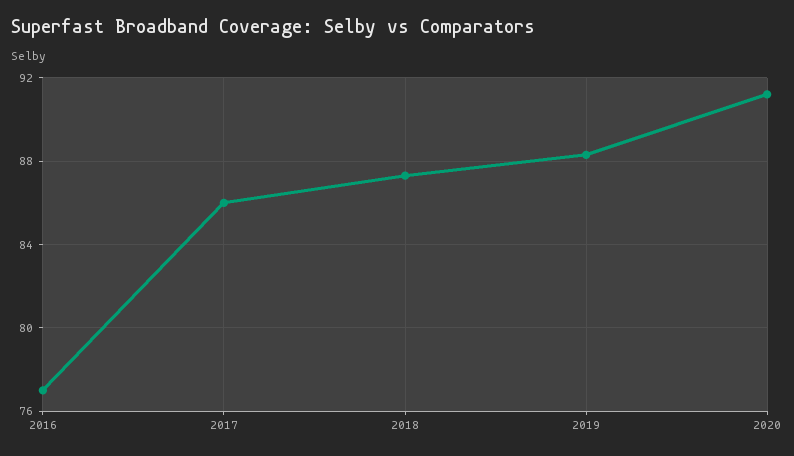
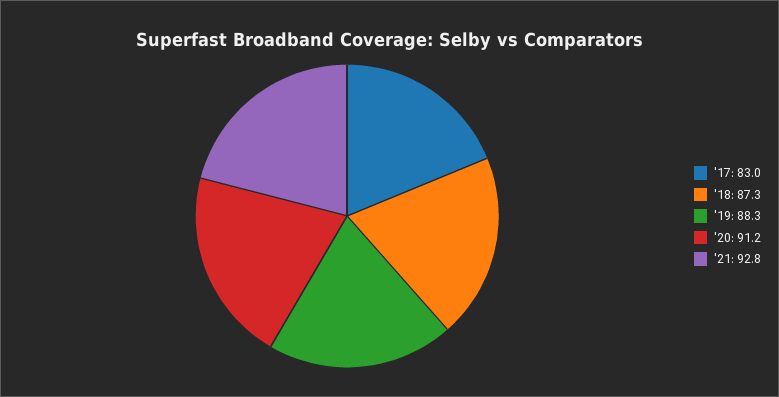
2016: 77 -> none
2017: 86 -> 83
'21: none -> 92.8

